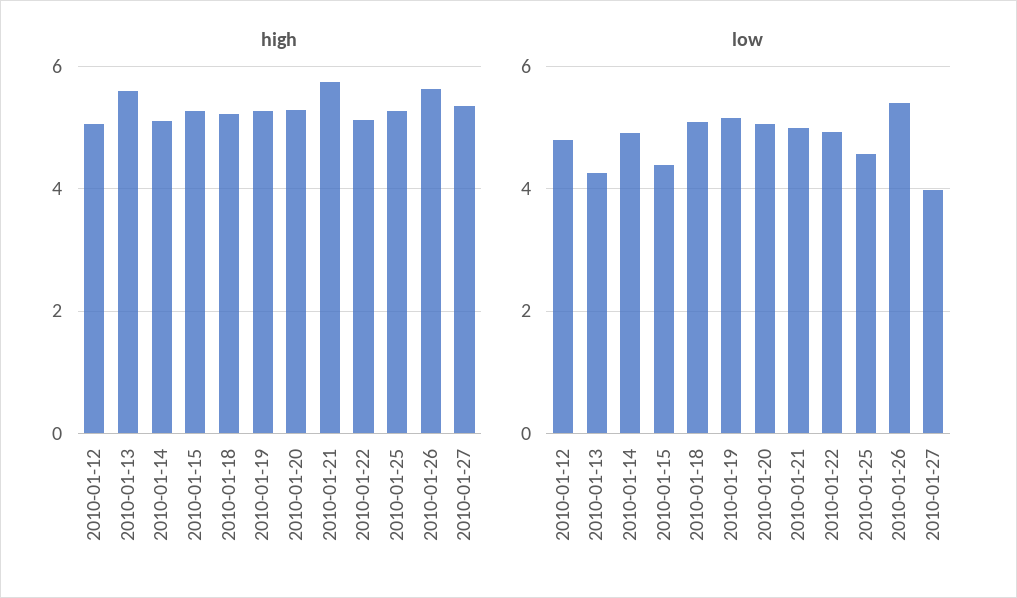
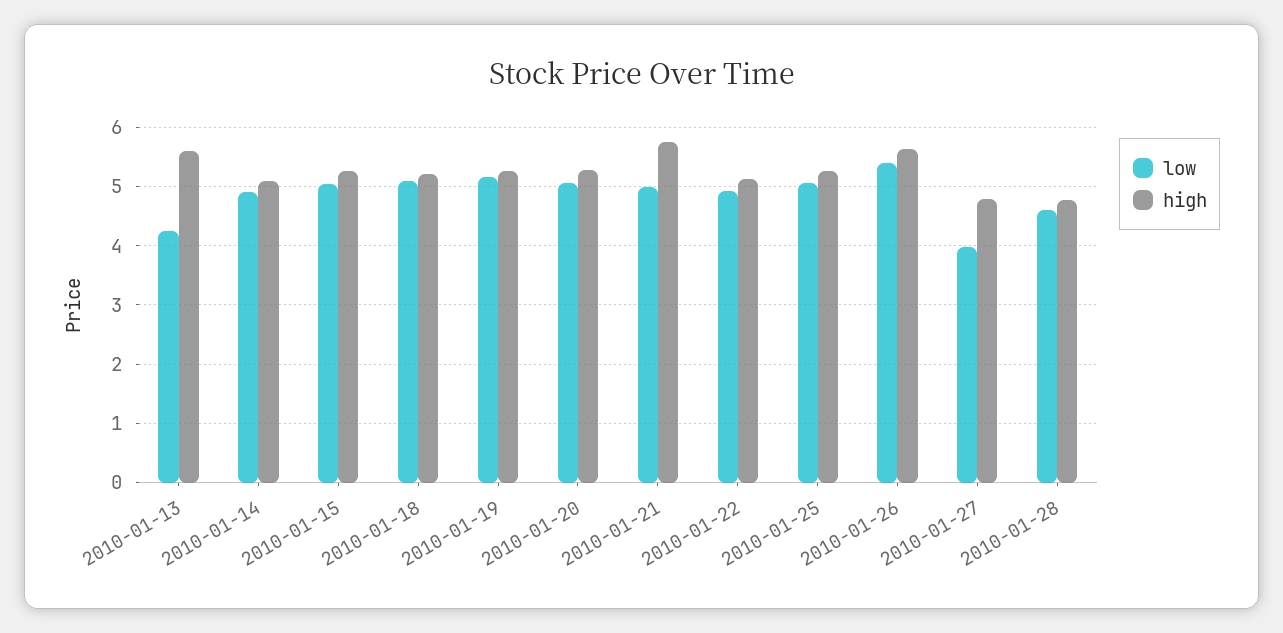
high, 2010-01-12: 5 -> none
high, 2010-01-27: 5.4 -> 4.8
low, 2010-01-12: 4.8 -> none
low, 2010-01-15: 4.4 -> 5
low, 2010-01-25: 4.6 -> 5
low, 2010-01-28: none -> 4.6
high, 2010-01-28: none -> 4.8

